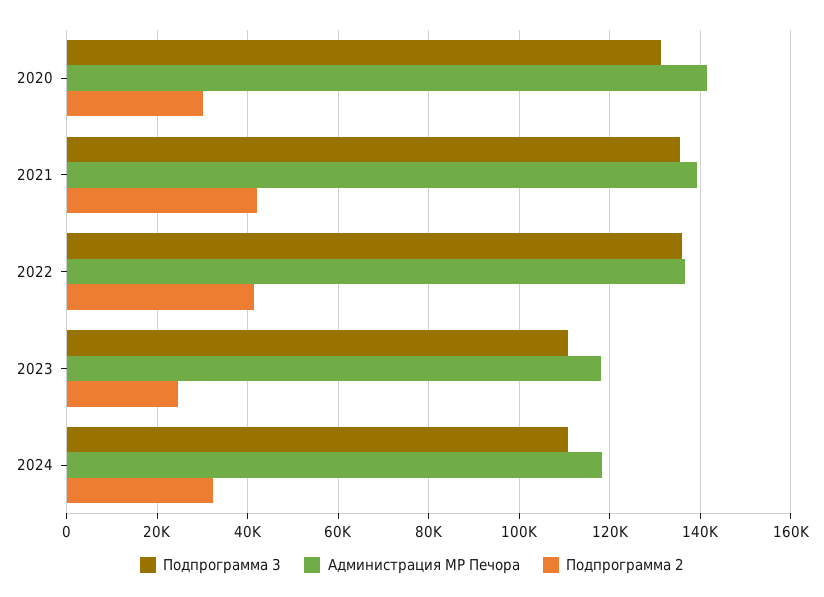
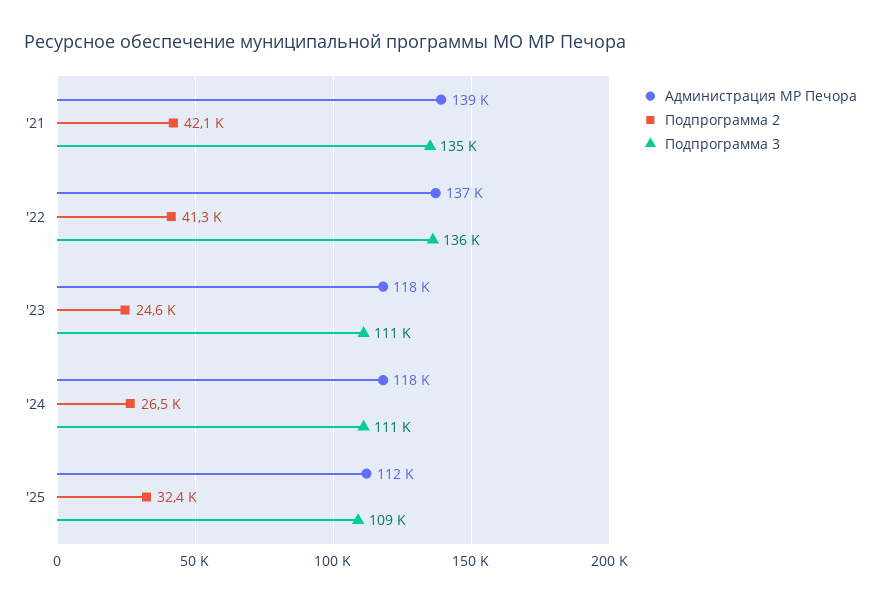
Подпрограмма 3, 2020: 132000 -> none
Администрация МР Печора, 2020: 142000 -> none
Подпрограмма 2, 2020: 30000 -> none
Подпрограмма 2, 2024: 32000 -> 26500
Администрация МР Печора, '25: none -> 112000
Подпрограмма 2, '25: none -> 32400
Подпрограмма 3, '25: none -> 109000

